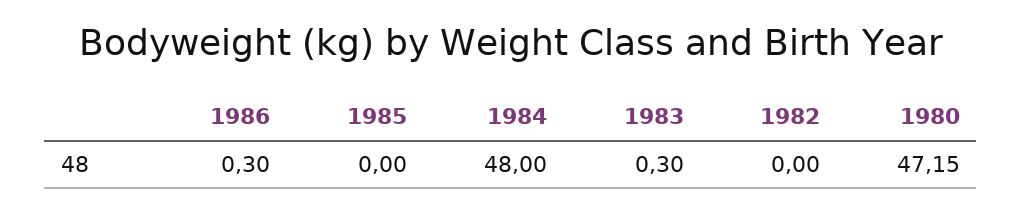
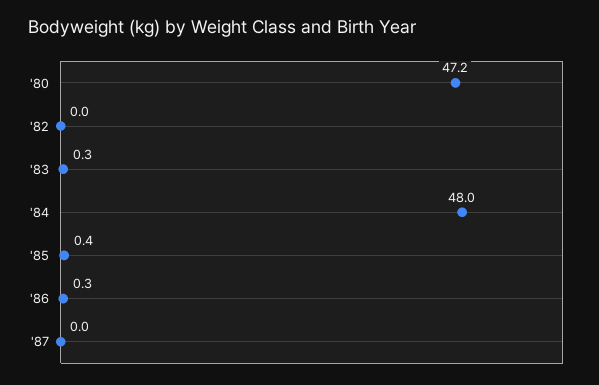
1985: 0 -> 0.4
'87: none -> 0

